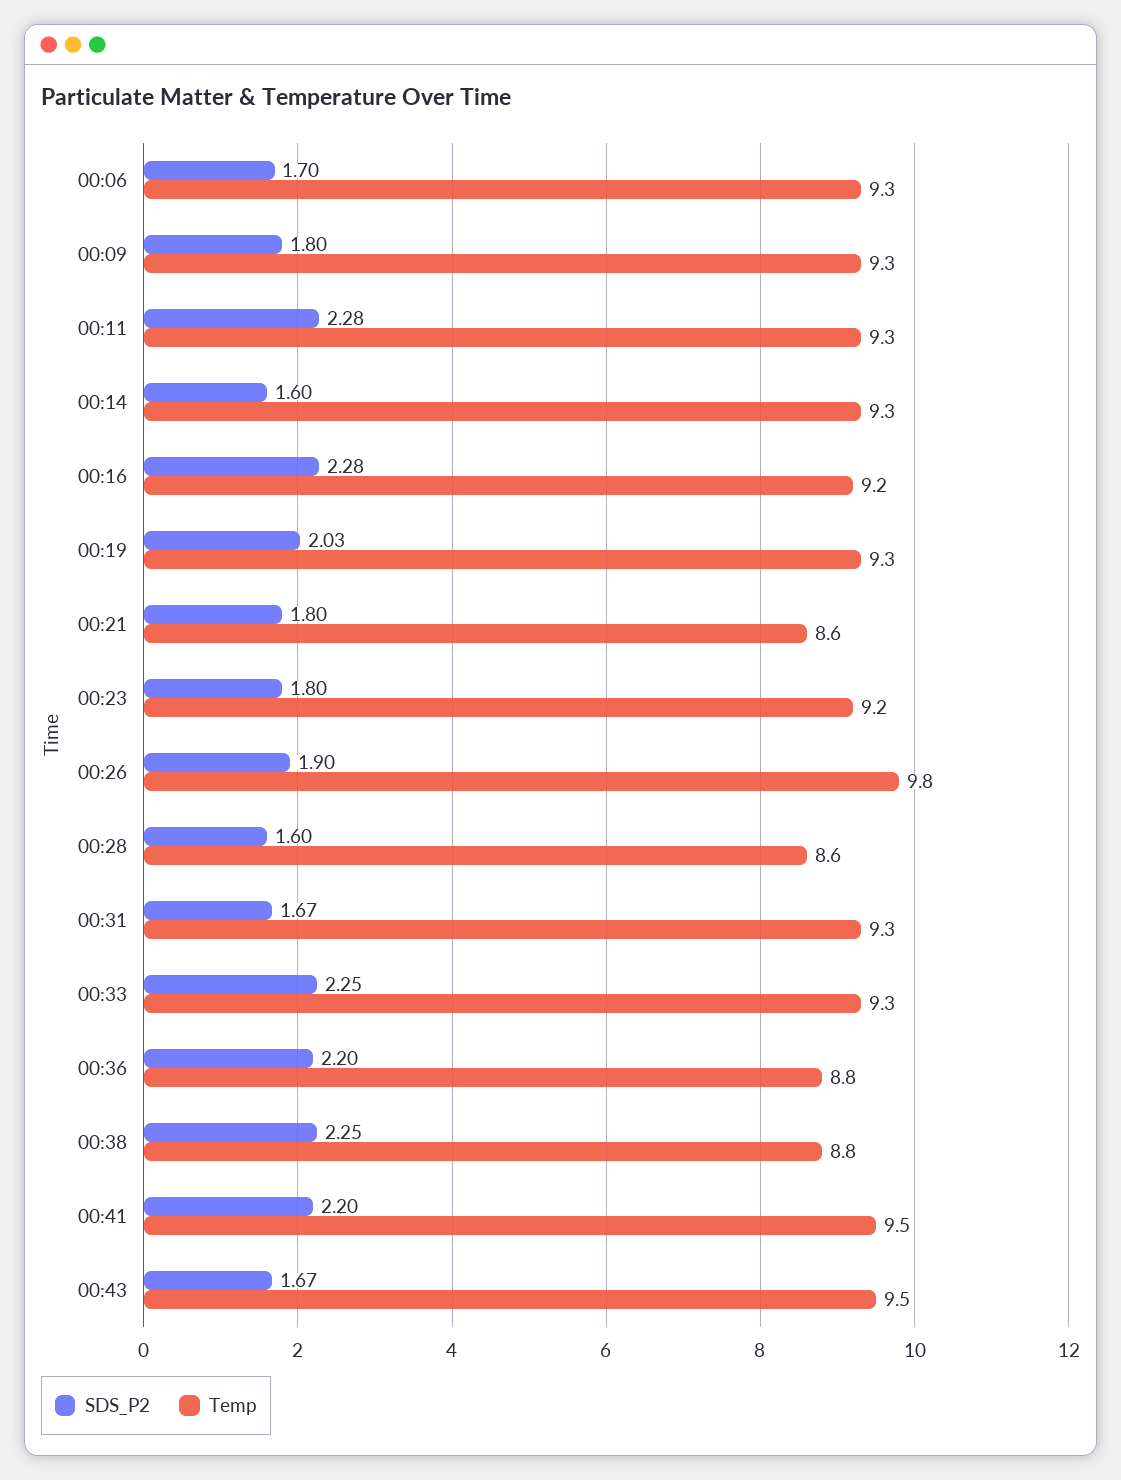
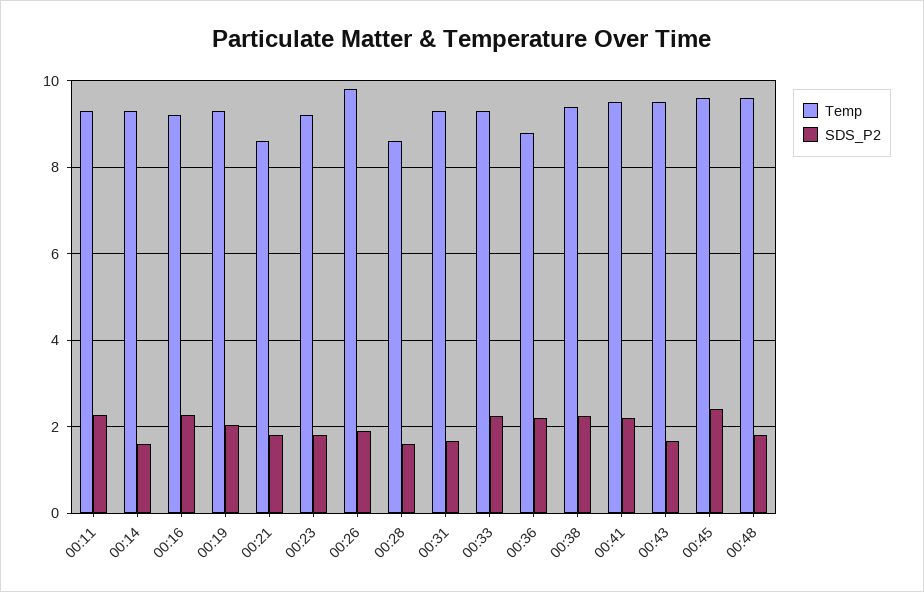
SDS_P2, 00:06: 1.7 -> none
Temp, 00:06: 9.3 -> none
SDS_P2, 00:09: 1.8 -> none
Temp, 00:09: 9.3 -> none
Temp, 00:38: 8.8 -> 9.4
Temp, 00:45: none -> 9.6
SDS_P2, 00:45: none -> 2.4
Temp, 00:48: none -> 9.6
SDS_P2, 00:48: none -> 1.8

